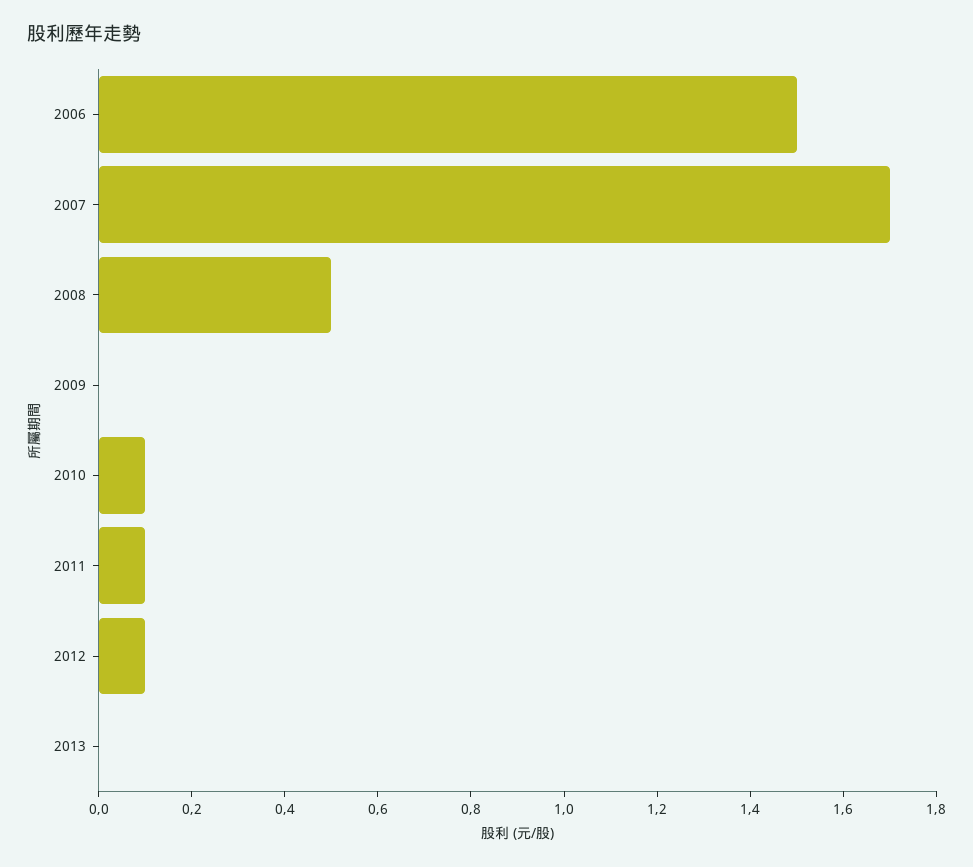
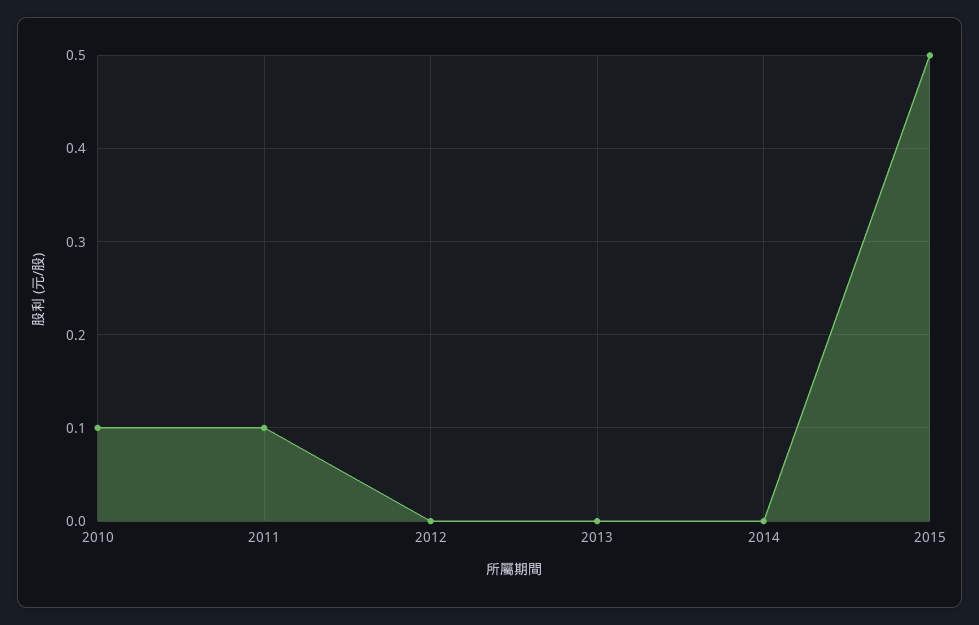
2006: 1.5 -> none
2007: 1.7 -> none
2008: 0.5 -> none
2009: 0 -> none
2012: 0.1 -> 0
2014: none -> 0
2015: none -> 0.5

